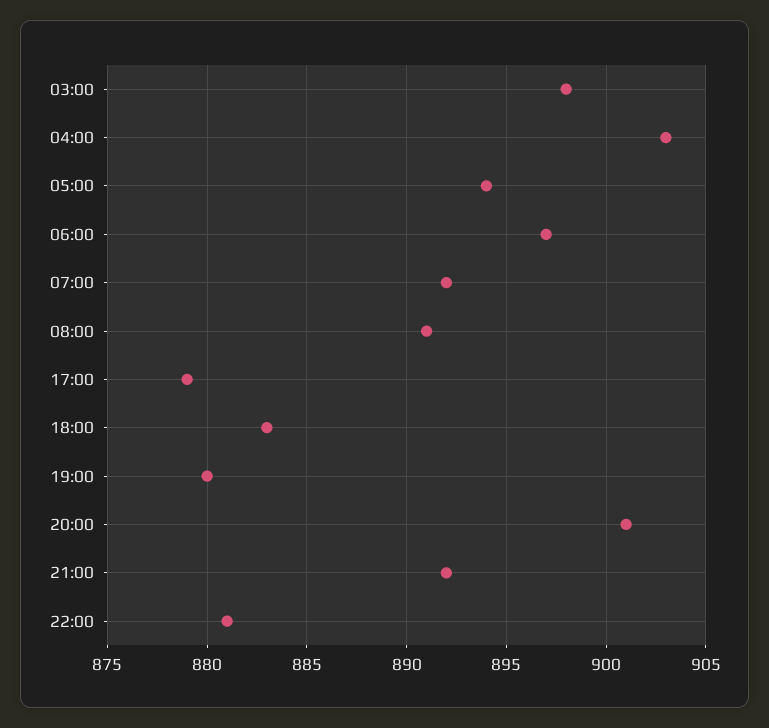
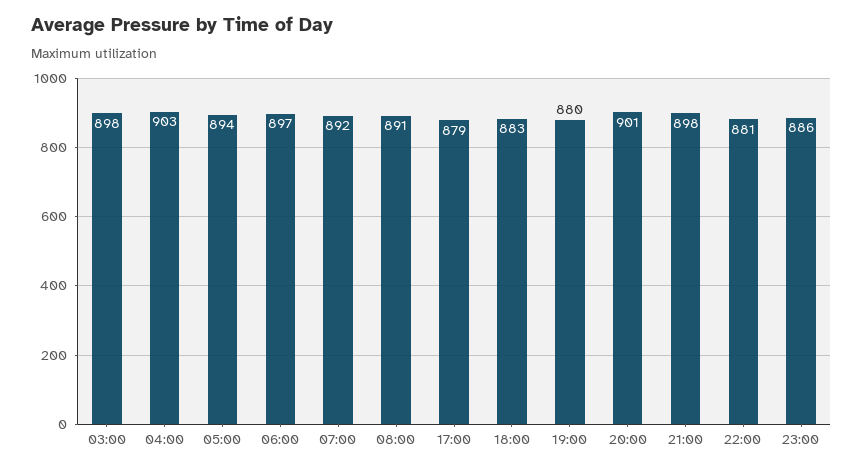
21:00: 892 -> 898
23:00: none -> 886

